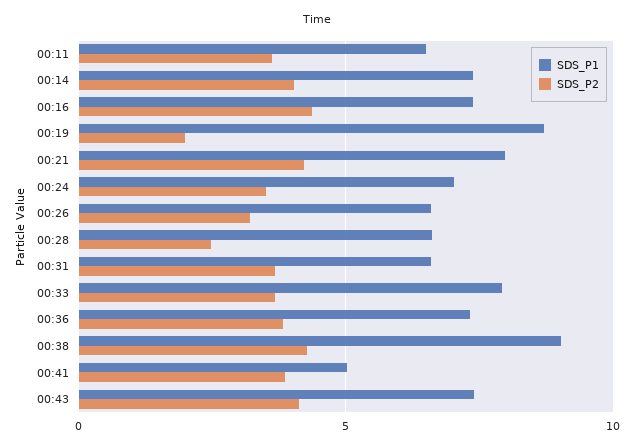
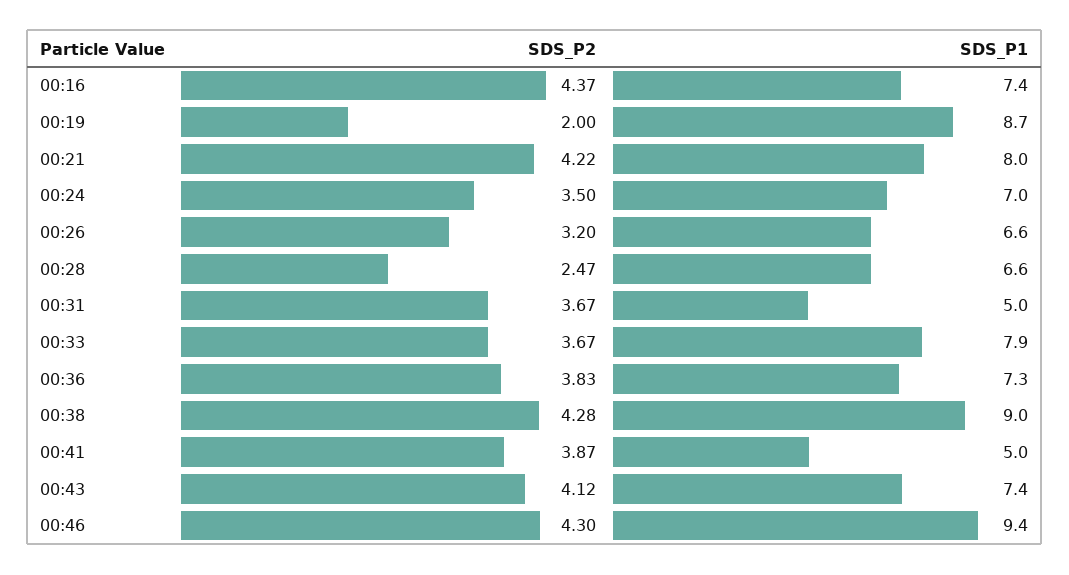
SDS_P1, 00:11: 6.5 -> none
SDS_P2, 00:11: 3.5 -> none
SDS_P1, 00:14: 7.5 -> none
SDS_P2, 00:14: 4 -> none
SDS_P1, 00:31: 6.5 -> 5
SDS_P2, 00:46: none -> 4.3
SDS_P1, 00:46: none -> 9.4

